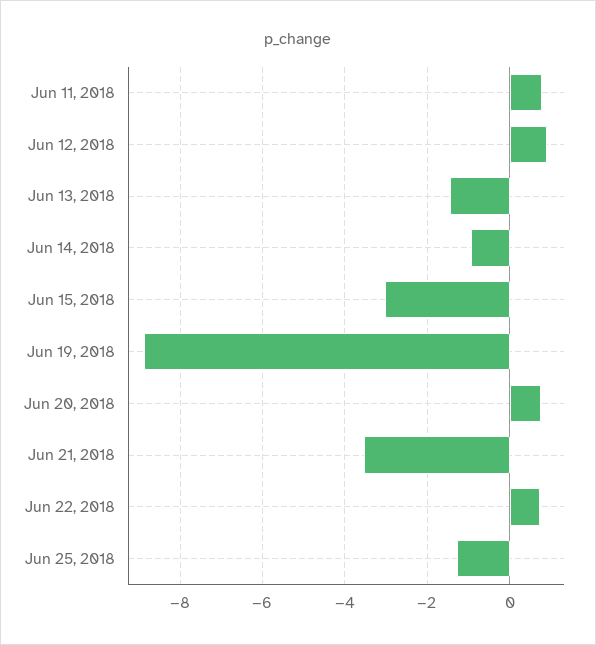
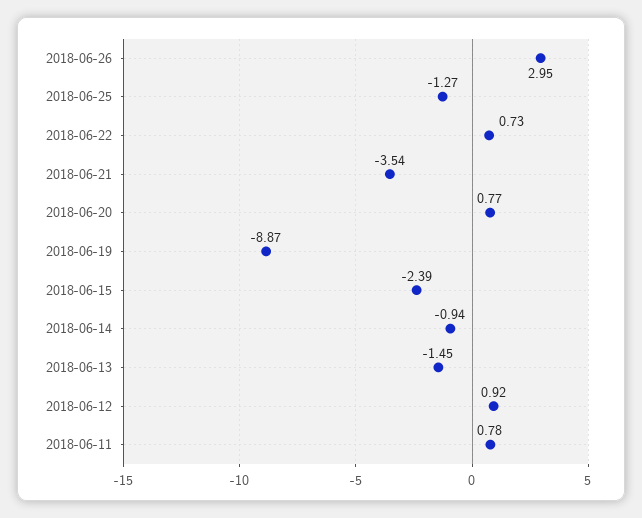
Jun 15, 2018: -3 -> -2.39
2018-06-26: none -> 2.95

